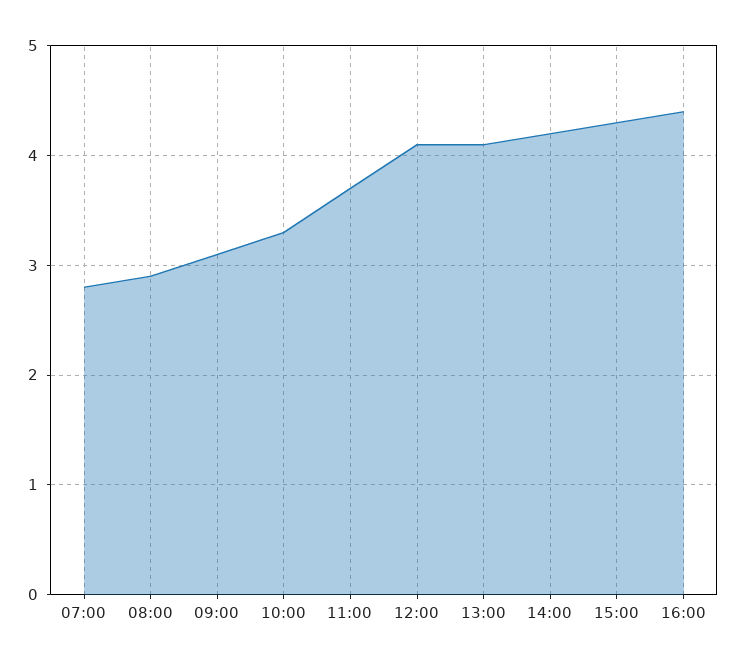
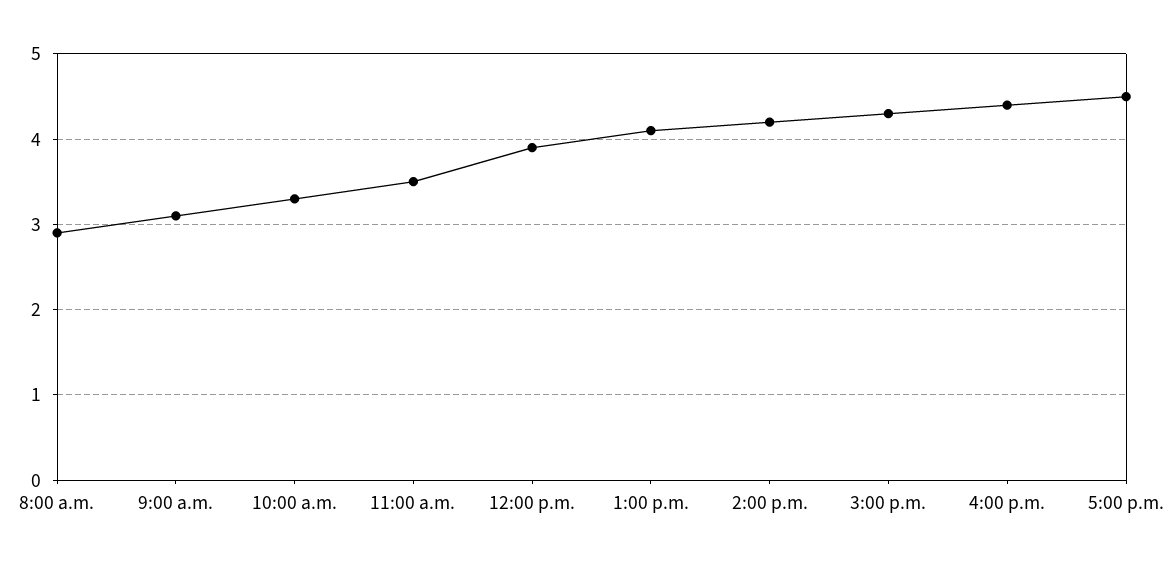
07:00: 2.8 -> none
11:00: 3.7 -> 3.5
12:00: 4.1 -> 3.9
5:00 p.m.: none -> 4.5

